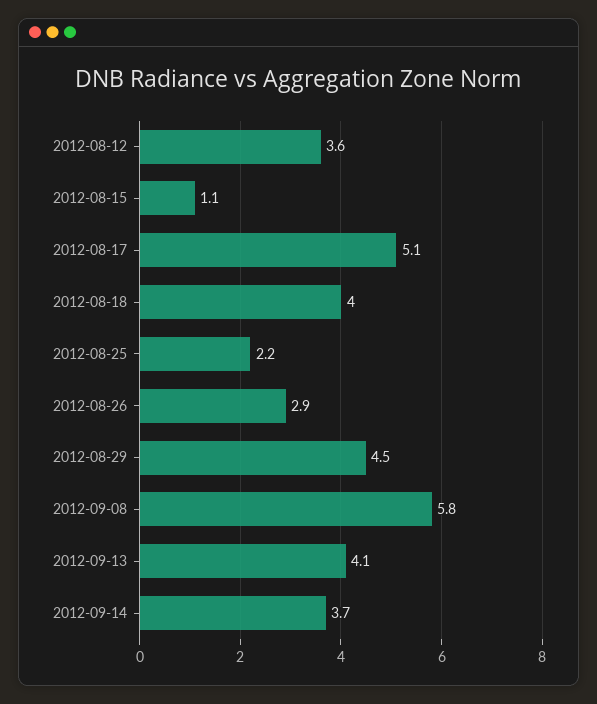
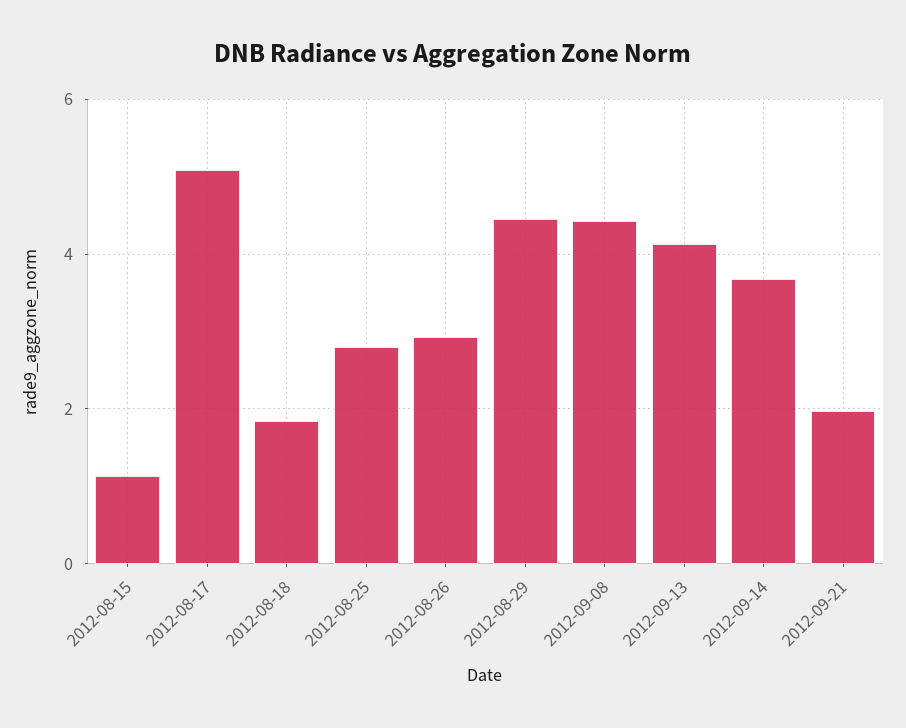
2012-08-12: 3.6 -> none
2012-08-18: 4 -> 1.8
2012-08-25: 2.2 -> 2.8
2012-09-08: 5.8 -> 4.4
2012-09-21: none -> 2

